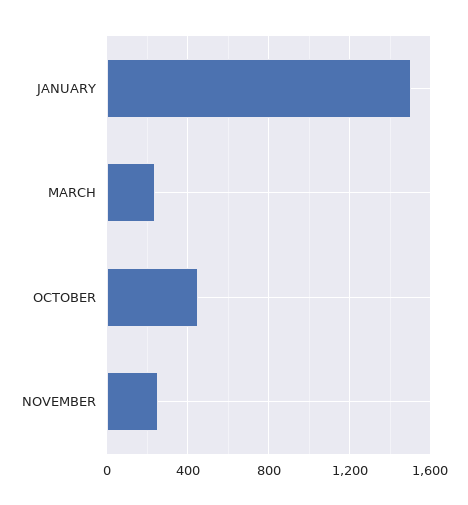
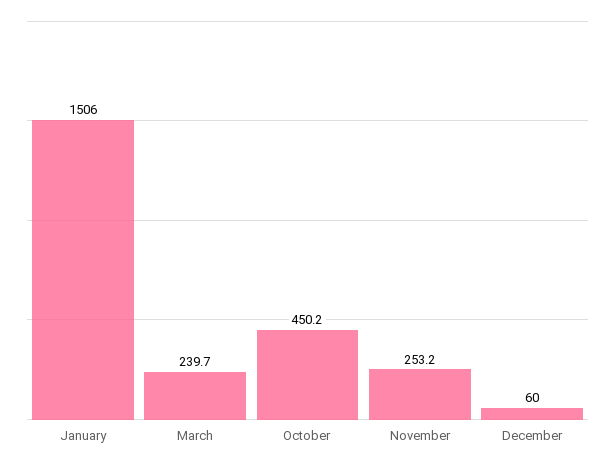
December: none -> 60

